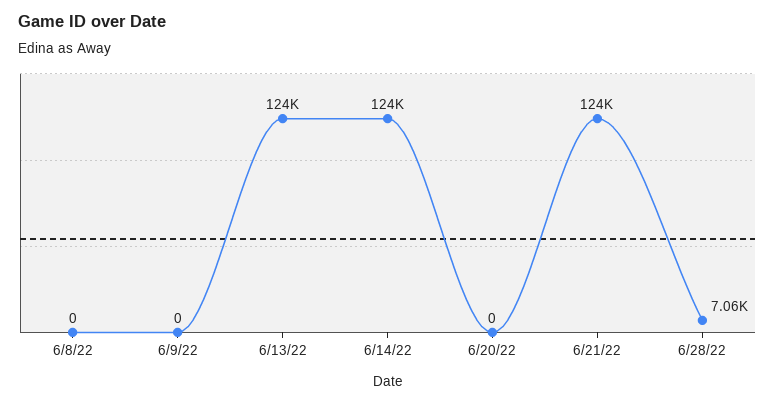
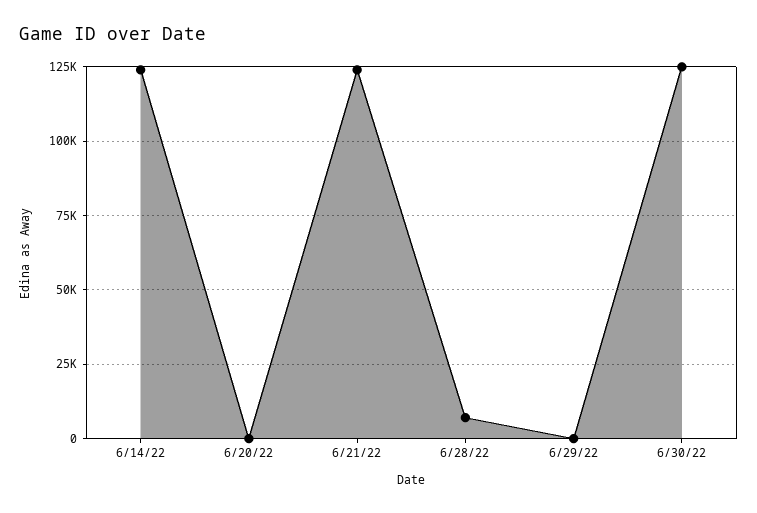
6/8/22: 0 -> none
6/9/22: 0 -> none
6/13/22: 124000 -> none
6/29/22: none -> 0
6/30/22: none -> 125000

